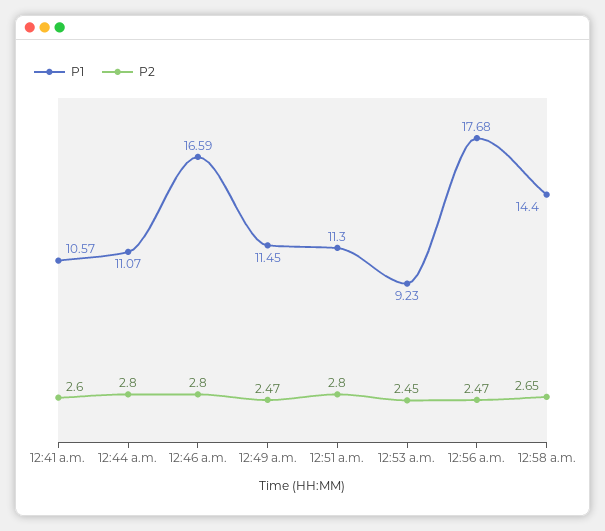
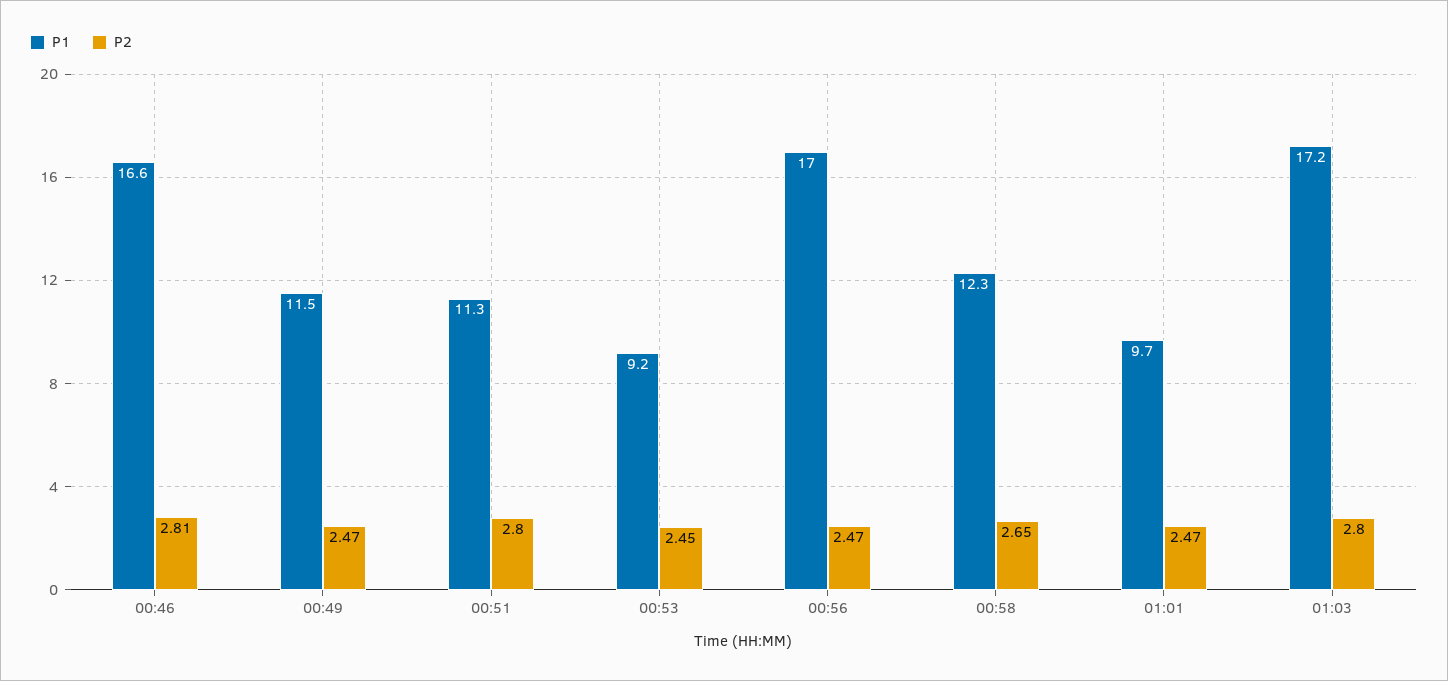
P1, 12:41 a.m.: 10.57 -> none
P2, 12:41 a.m.: 2.6 -> none
P1, 12:44 a.m.: 11.07 -> none
P2, 12:44 a.m.: 2.8 -> none
P2, 12:46 a.m.: 2.8 -> 2.81
P1, 12:56 a.m.: 17.68 -> 17
P1, 12:58 a.m.: 14.4 -> 12.3
P1, 01:01: none -> 9.7
P2, 01:01: none -> 2.47
P1, 01:03: none -> 17.2
P2, 01:03: none -> 2.8

